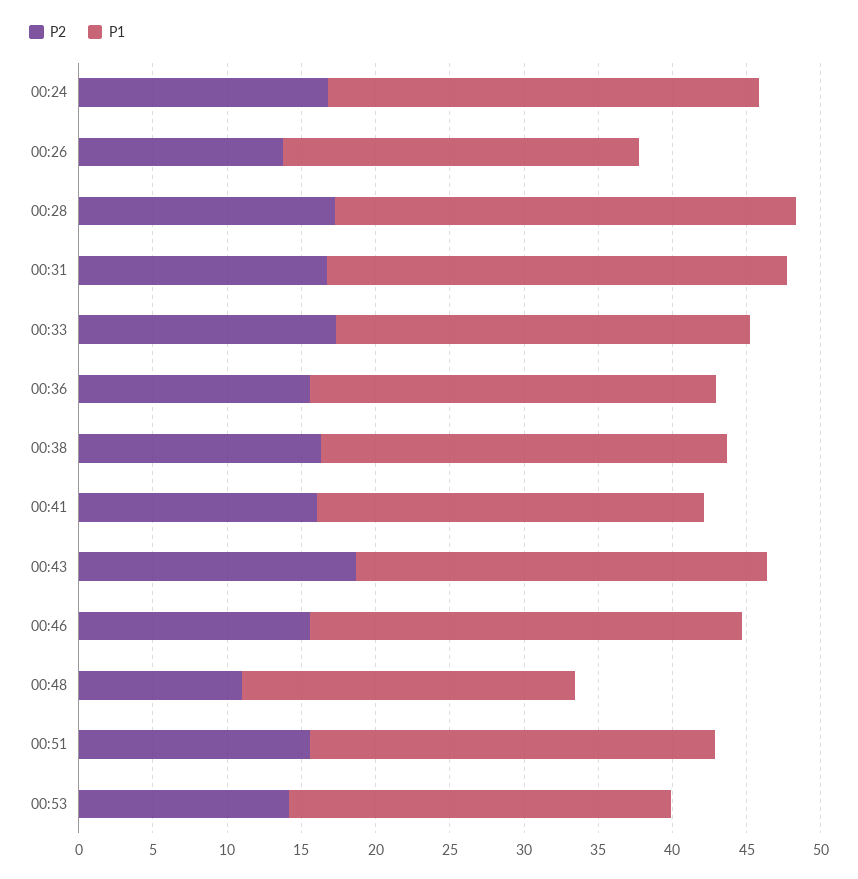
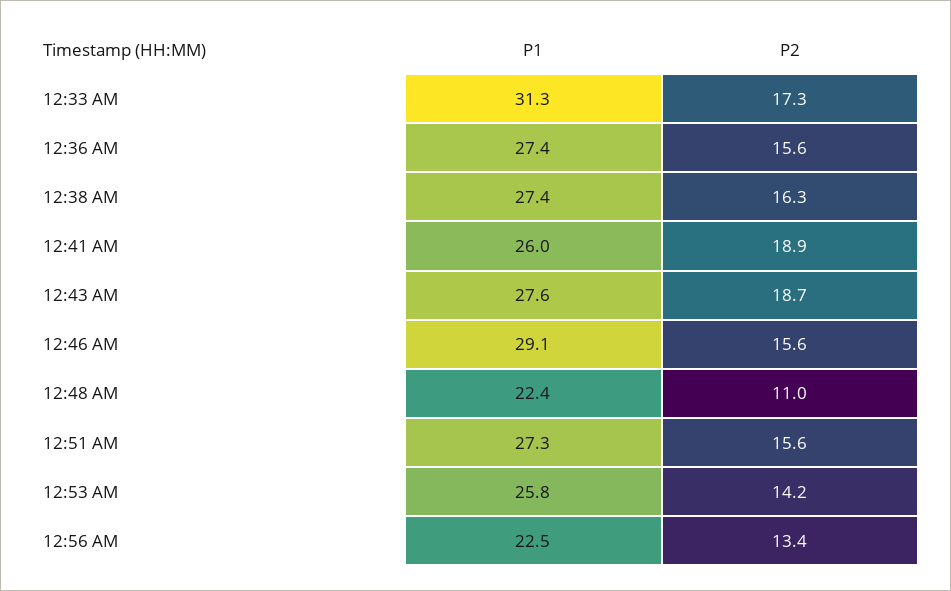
P2, 00:24: 17 -> none
P1, 00:24: 29 -> none
P2, 00:26: 14 -> none
P1, 00:26: 24 -> none
P2, 00:28: 17 -> none
P1, 00:28: 31 -> none
P2, 00:31: 17 -> none
P1, 00:31: 31 -> none
P1, 00:33: 28 -> 31.3
P2, 00:41: 16 -> 18.9
P1, 12:56 AM: none -> 22.5
P2, 12:56 AM: none -> 13.4

